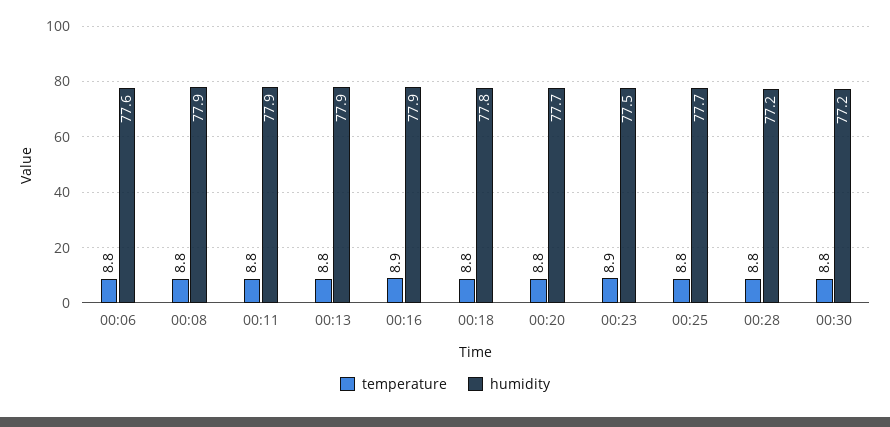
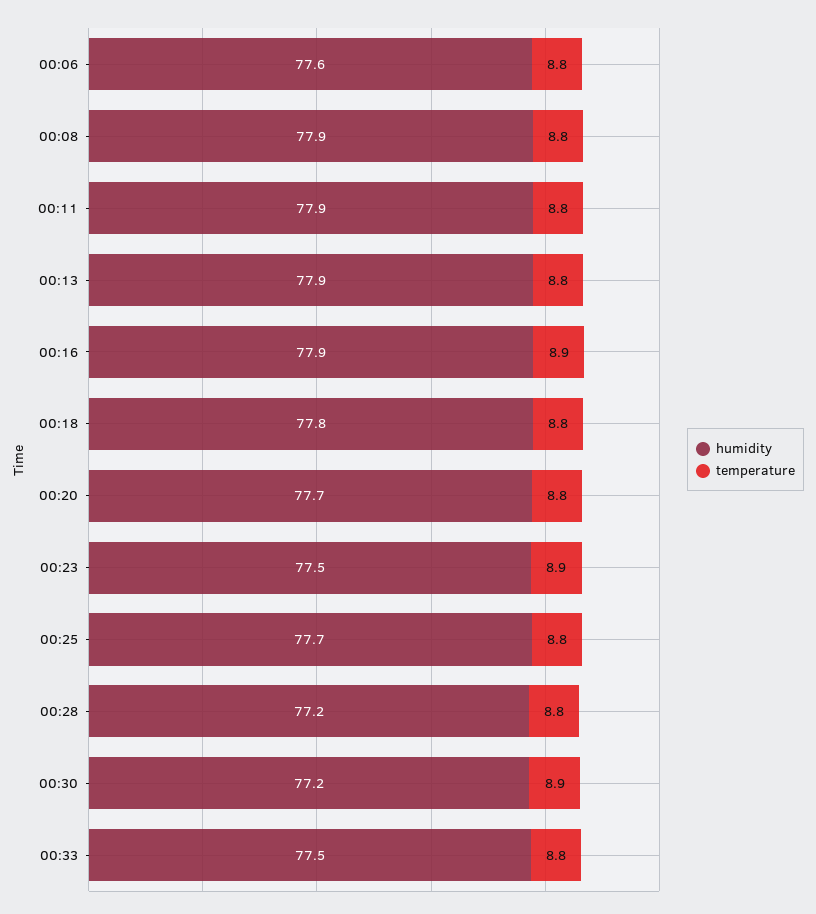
temperature, 00:30: 8.8 -> 8.9
humidity, 00:33: none -> 77.5
temperature, 00:33: none -> 8.8

